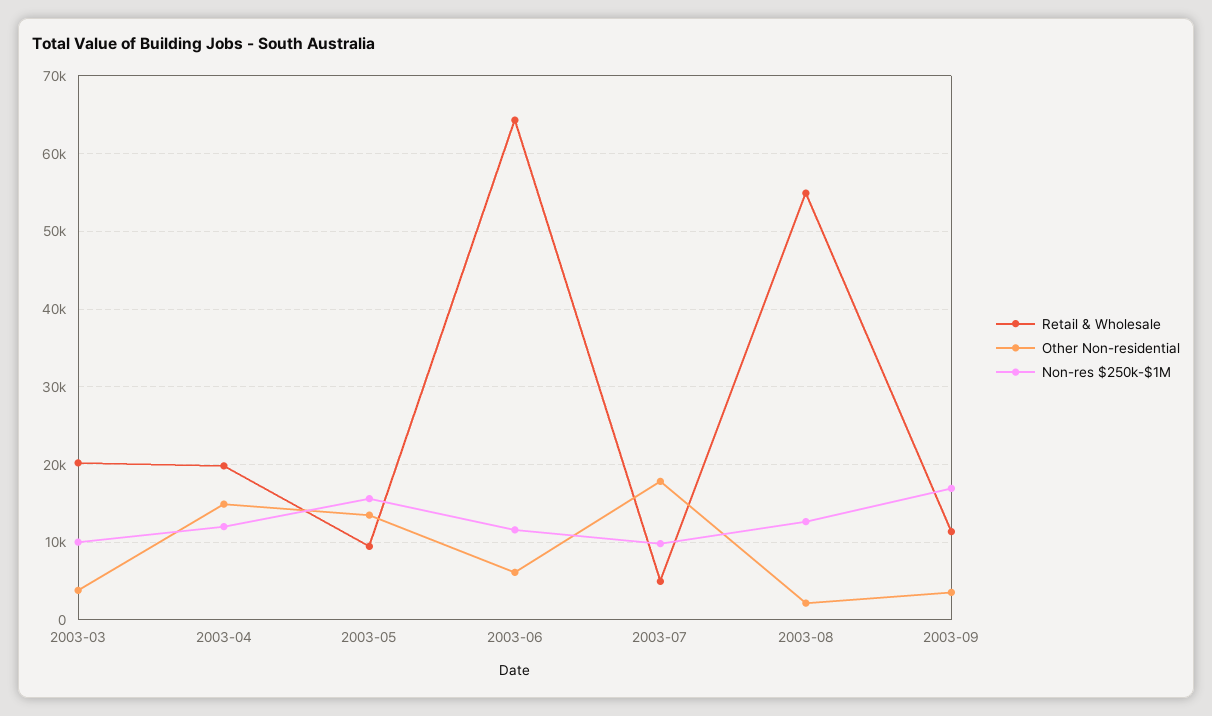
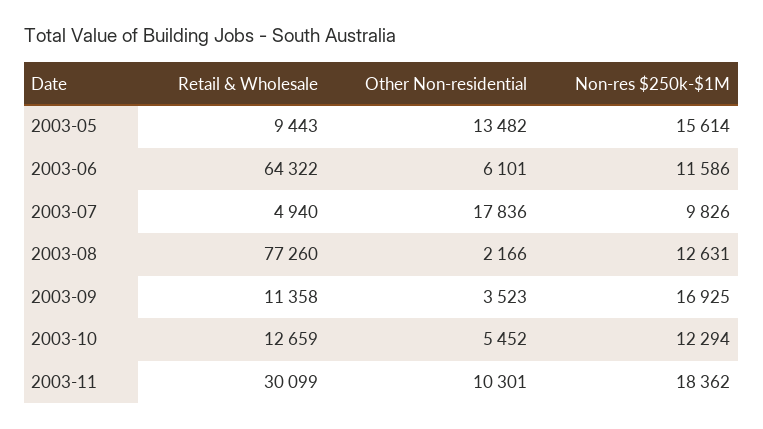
Retail & Wholesale, 2003-03: 20000 -> none
Other Non-residential, 2003-03: 4000 -> none
Non-res $250k-$1M, 2003-03: 10000 -> none
Retail & Wholesale, 2003-04: 20000 -> none
Other Non-residential, 2003-04: 15000 -> none
Non-res $250k-$1M, 2003-04: 12000 -> none
Retail & Wholesale, 2003-08: 55000 -> 77260
Retail & Wholesale, 2003-10: none -> 12659
Other Non-residential, 2003-10: none -> 5452
Non-res $250k-$1M, 2003-10: none -> 12294
Retail & Wholesale, 2003-11: none -> 30099
Other Non-residential, 2003-11: none -> 10301
Non-res $250k-$1M, 2003-11: none -> 18362

